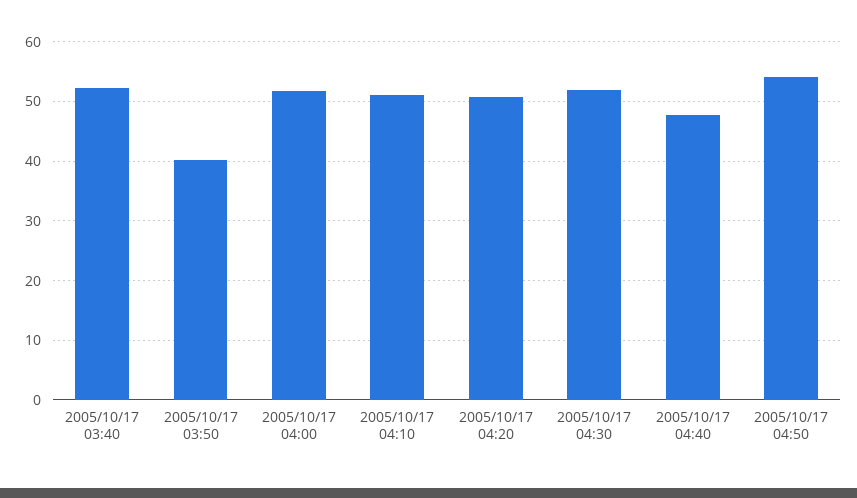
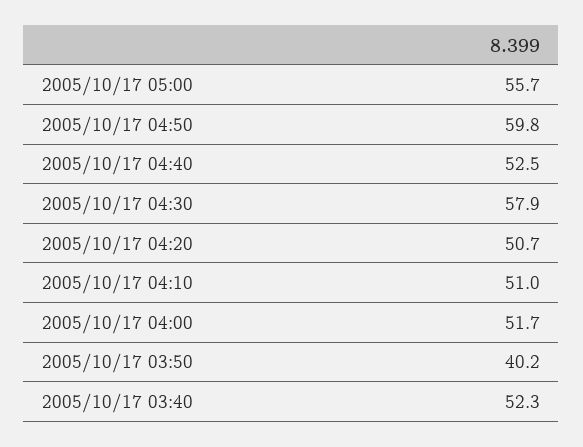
2005/10/17 04:30: 52 -> 57.9
2005/10/17 04:40: 48 -> 52.5
2005/10/17 04:50: 54 -> 59.8
2005/10/17 05:00: none -> 55.7

